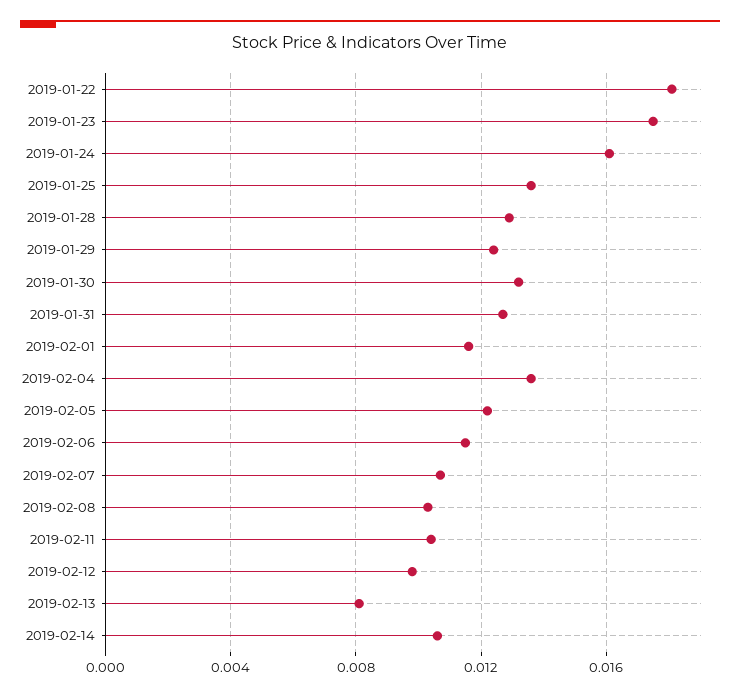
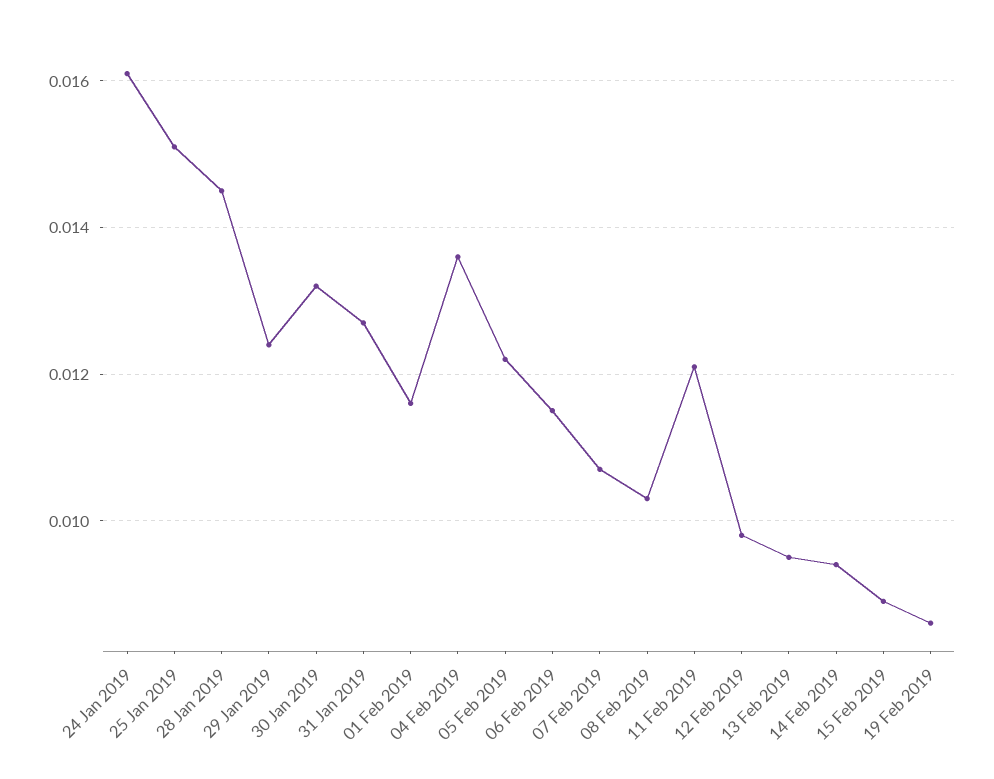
2019-01-22: 0.018 -> none
2019-01-23: 0.0175 -> none
2019-01-25: 0.0135 -> 0.015
2019-01-28: 0.013 -> 0.0145
2019-02-11: 0.0105 -> 0.012
2019-02-13: 0.008 -> 0.0095
2019-02-14: 0.0105 -> 0.0095
15 Feb 2019: none -> 0.009
19 Feb 2019: none -> 0.0085

